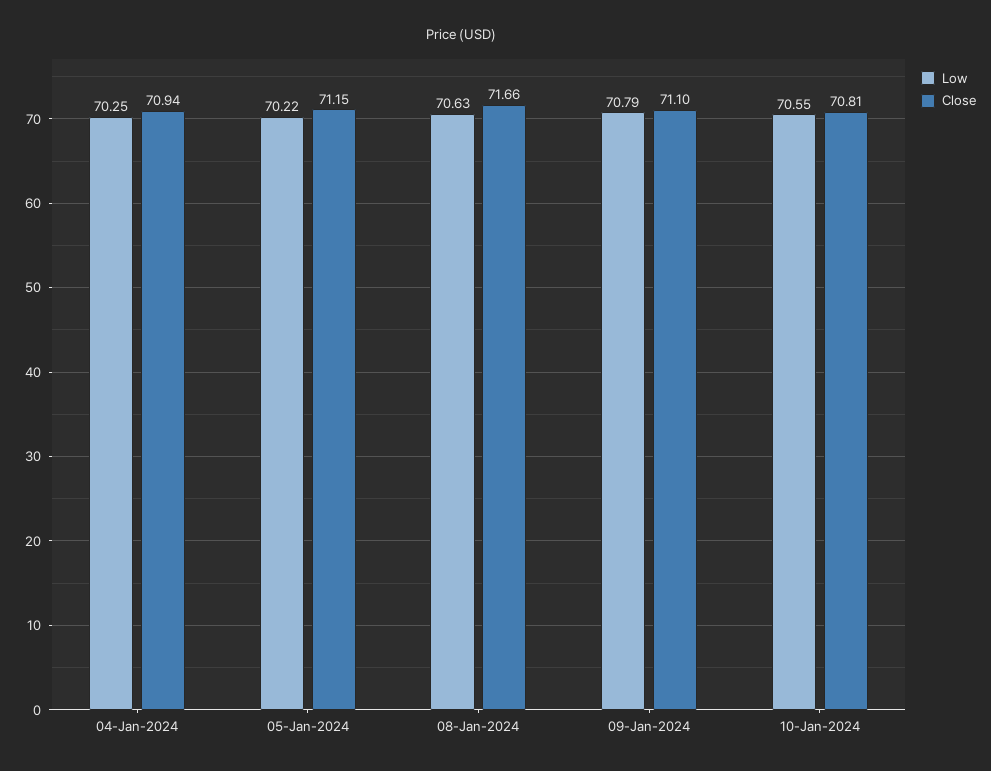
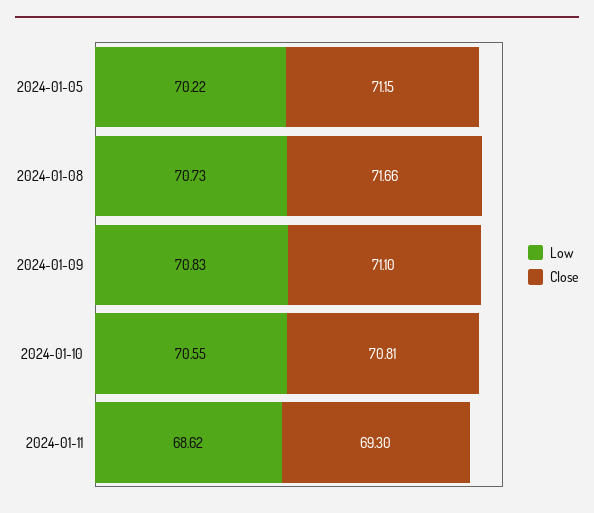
Low, 04-Jan-2024: 70.25 -> none
Close, 04-Jan-2024: 70.94 -> none
Low, 08-Jan-2024: 70.63 -> 70.73
Low, 09-Jan-2024: 70.79 -> 70.83
Low, 2024-01-11: none -> 68.62
Close, 2024-01-11: none -> 69.3

